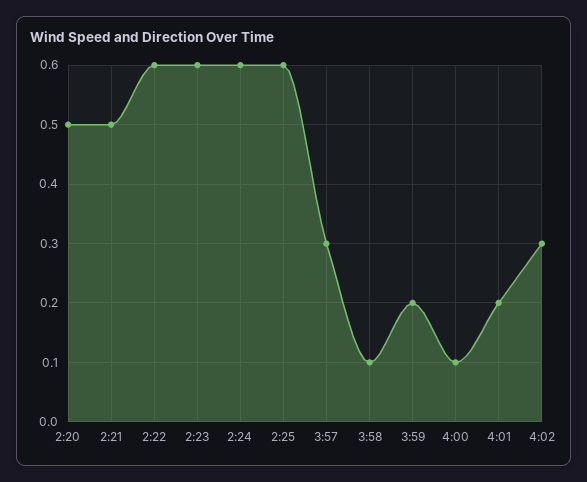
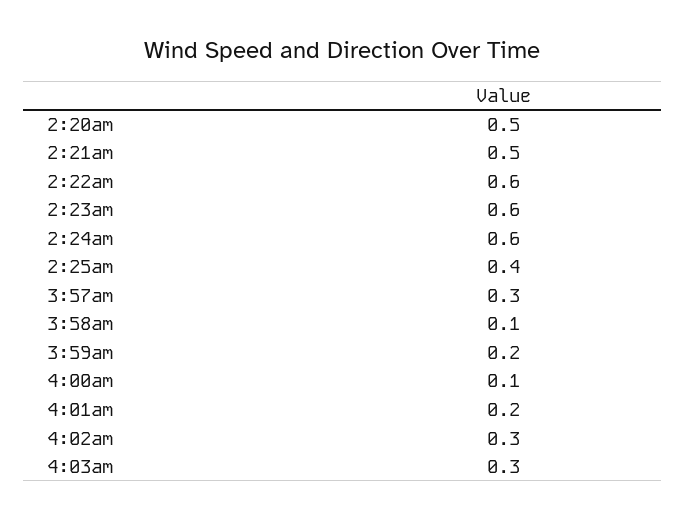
2:25: 0.6 -> 0.4
4:03am: none -> 0.3

